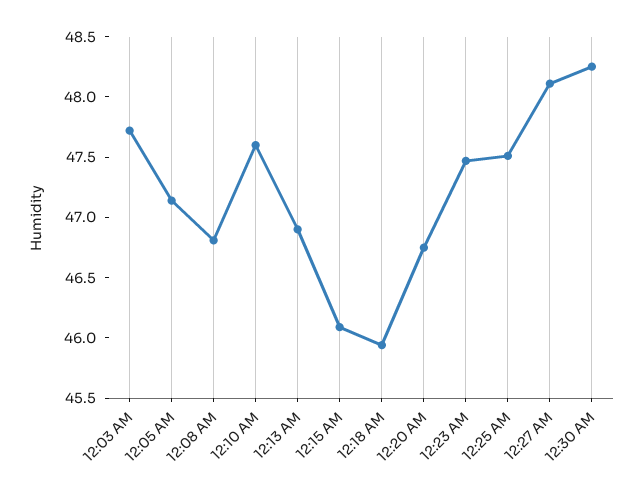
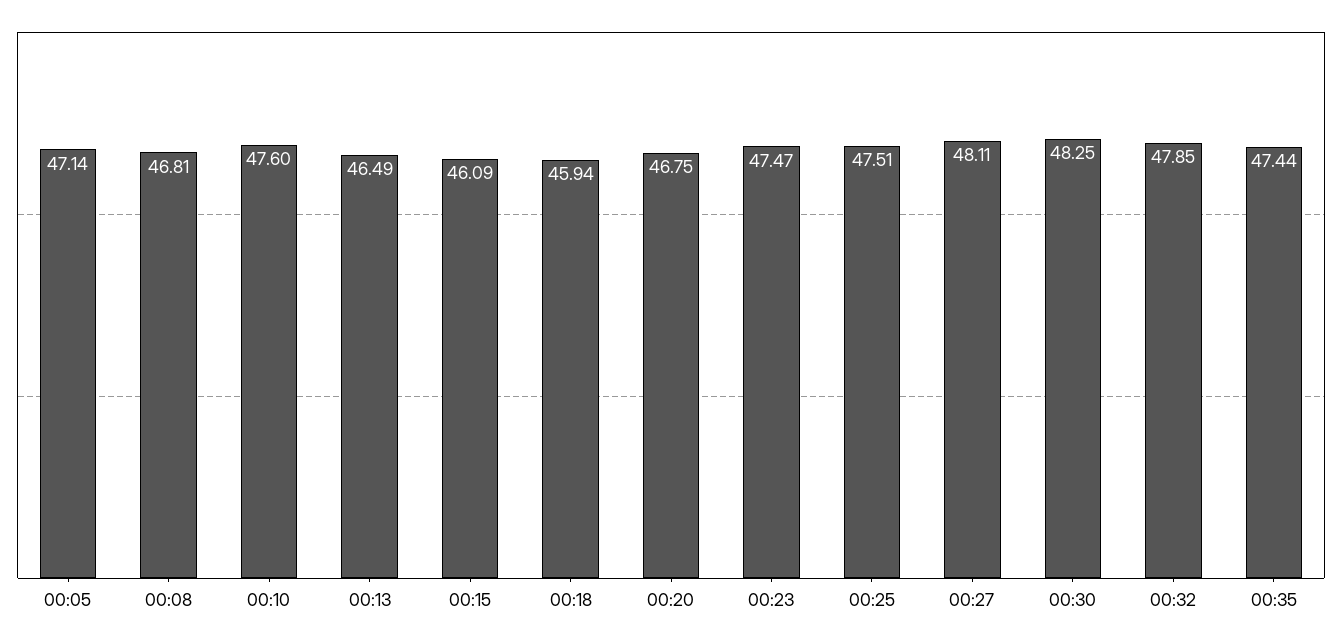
12:03 AM: 47.7 -> none
12:13 AM: 46.9 -> 46.49
00:32: none -> 47.85
00:35: none -> 47.44

